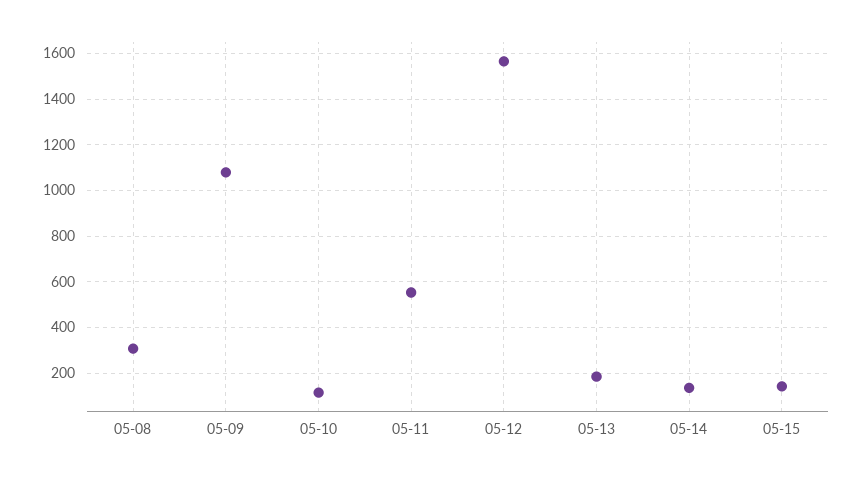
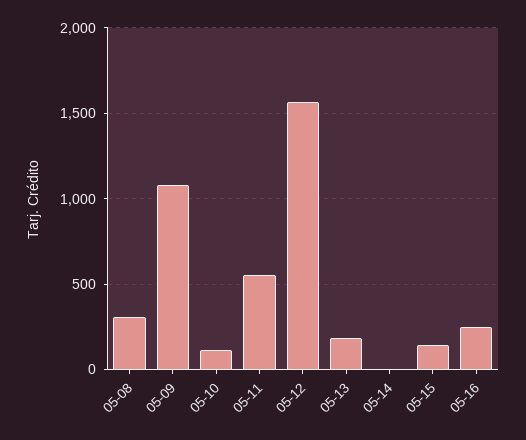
05-14: 150 -> 0
05-16: none -> 250

